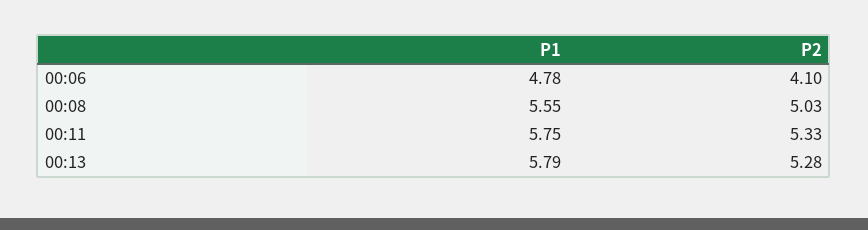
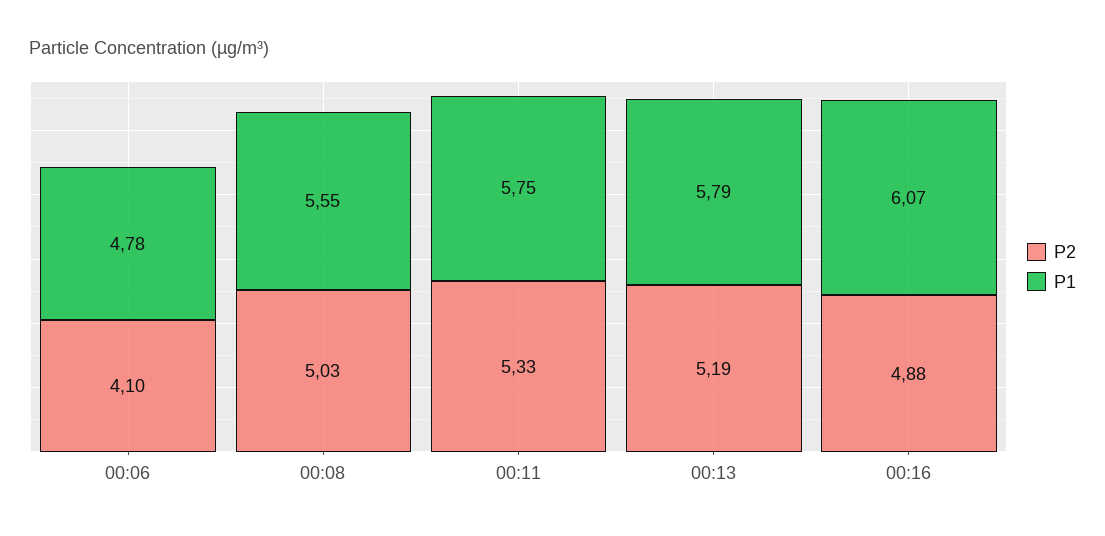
P2, 00:13: 5.28 -> 5.19
P2, 00:16: none -> 4.88
P1, 00:16: none -> 6.07

